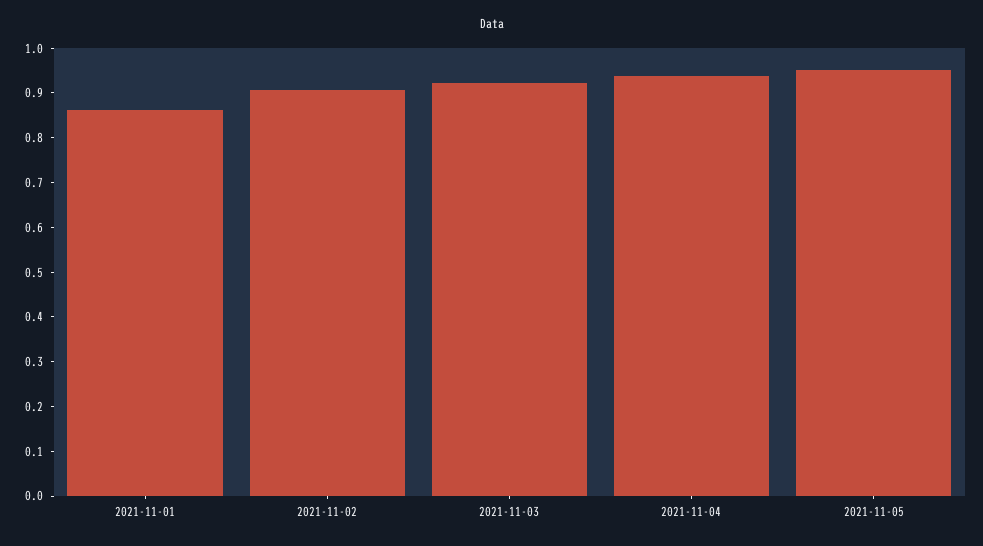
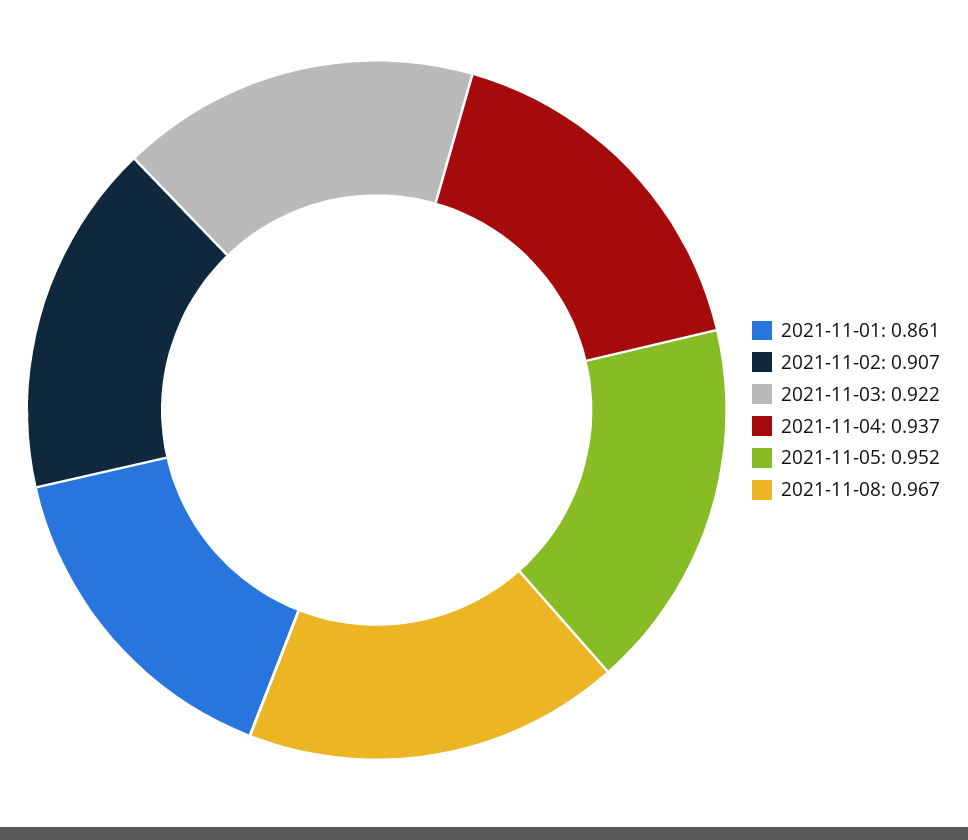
2021-11-08: none -> 0.967

